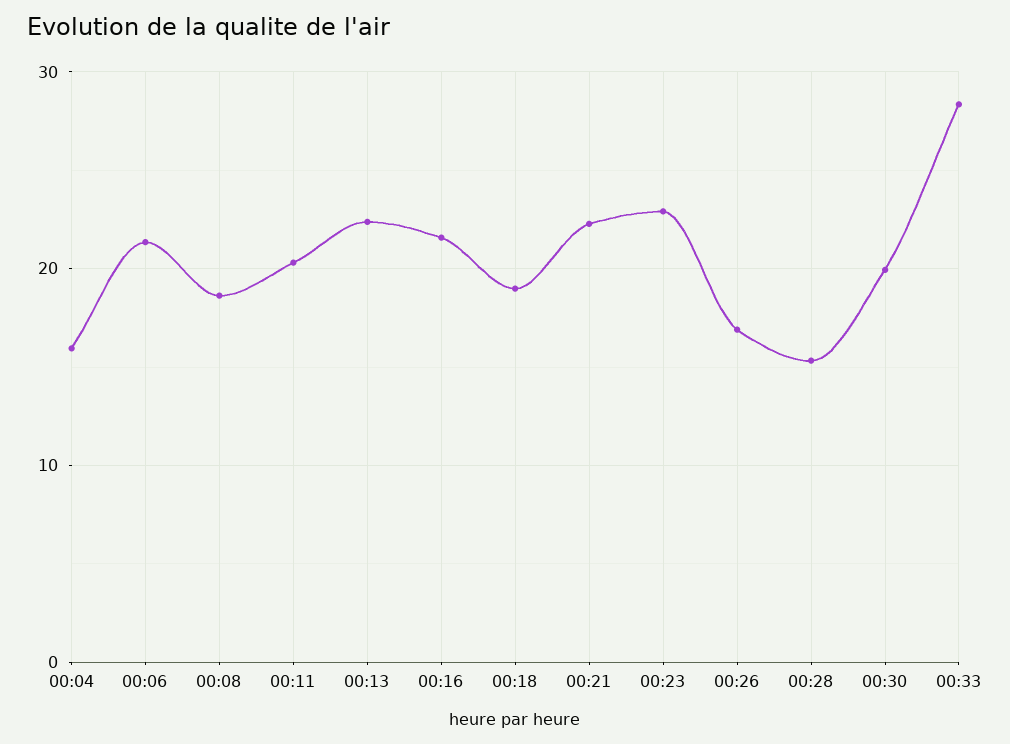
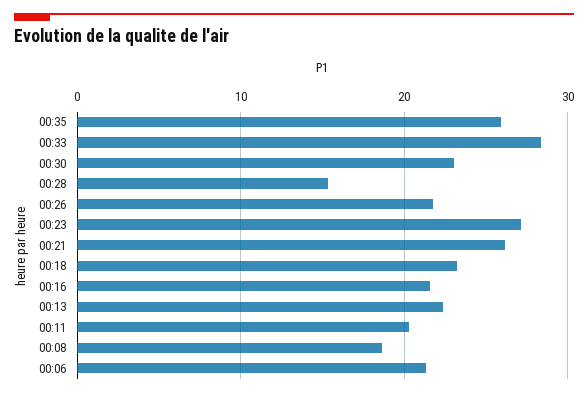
00:04: 16 -> none
00:18: 19 -> 23
00:21: 22 -> 26
00:23: 23 -> 27
00:26: 17 -> 22
00:30: 20 -> 23
00:35: none -> 26

